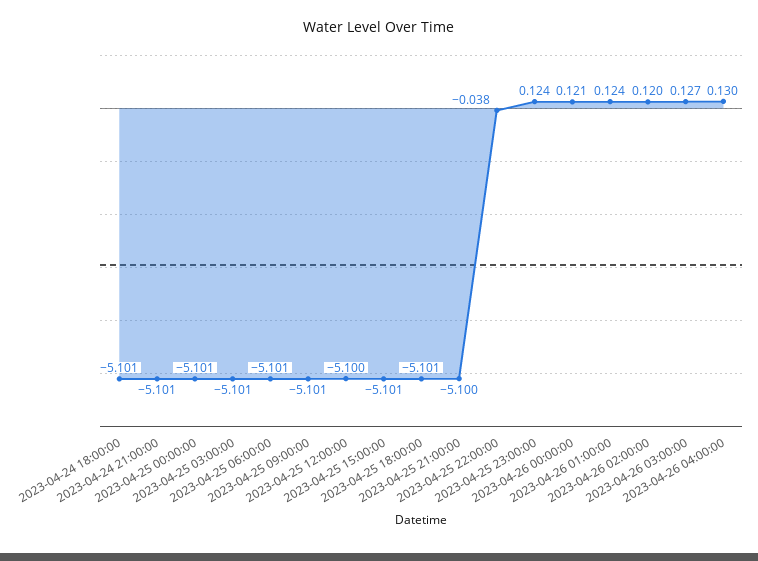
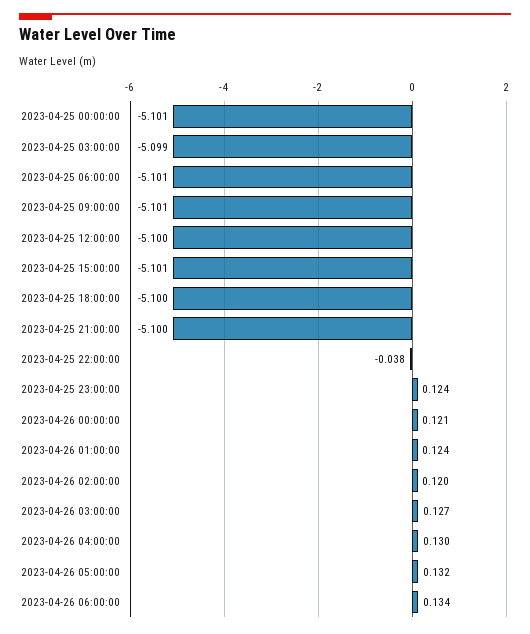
2023-04-24 18:00:00: -5.101 -> none
2023-04-24 21:00:00: -5.101 -> none
2023-04-25 03:00:00: -5.101 -> -5.099
2023-04-25 18:00:00: -5.101 -> -5.1
2023-04-26 05:00:00: none -> 0.132
2023-04-26 06:00:00: none -> 0.134

